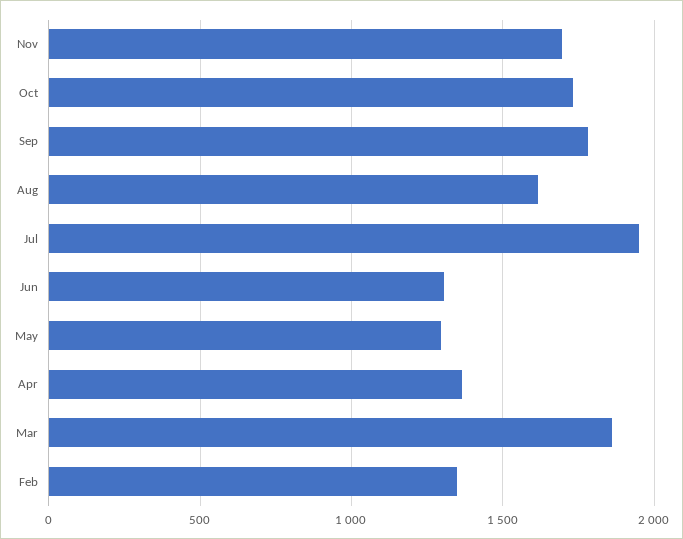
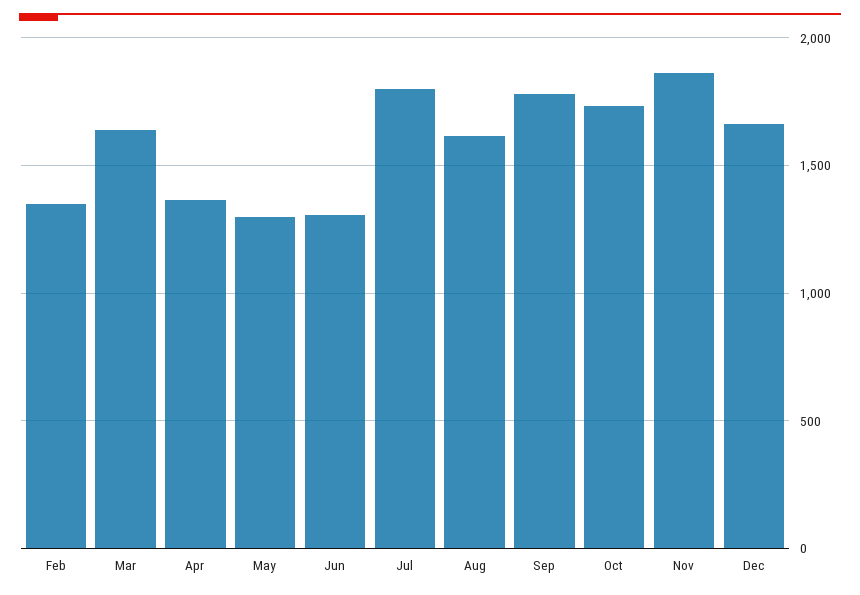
Nov: 1700 -> 1850
Jul: 1950 -> 1800
Mar: 1850 -> 1650
Dec: none -> 1650

